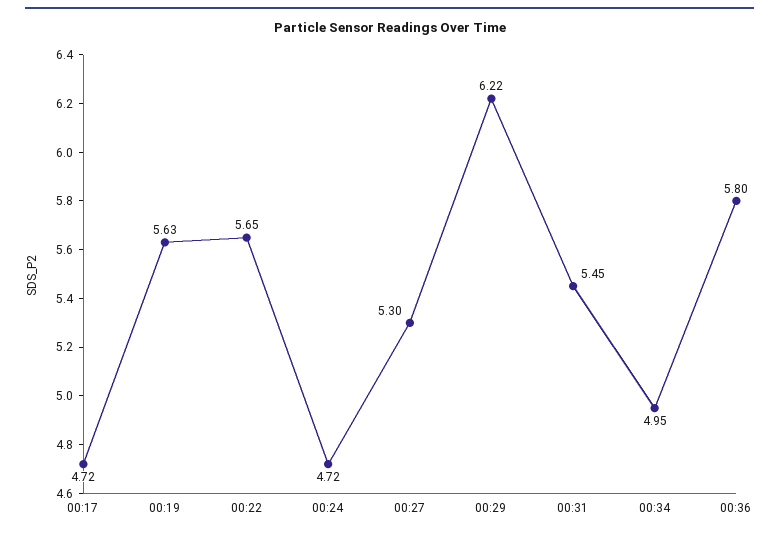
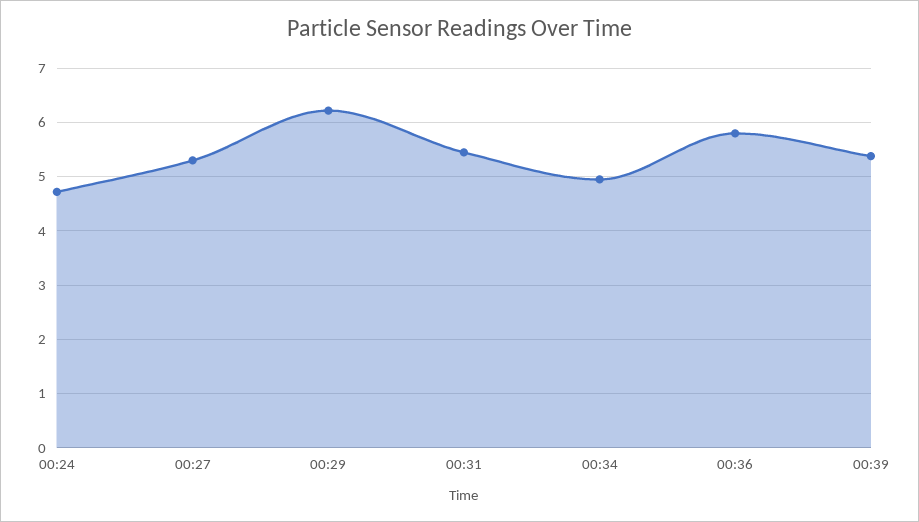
00:17: 4.72 -> none
00:19: 5.63 -> none
00:22: 5.65 -> none
00:39: none -> 5.4

